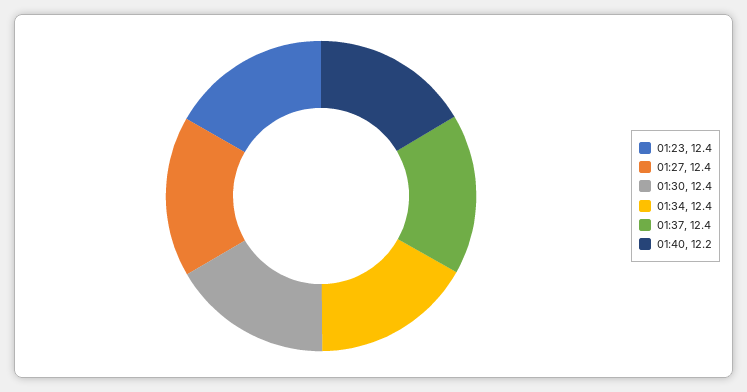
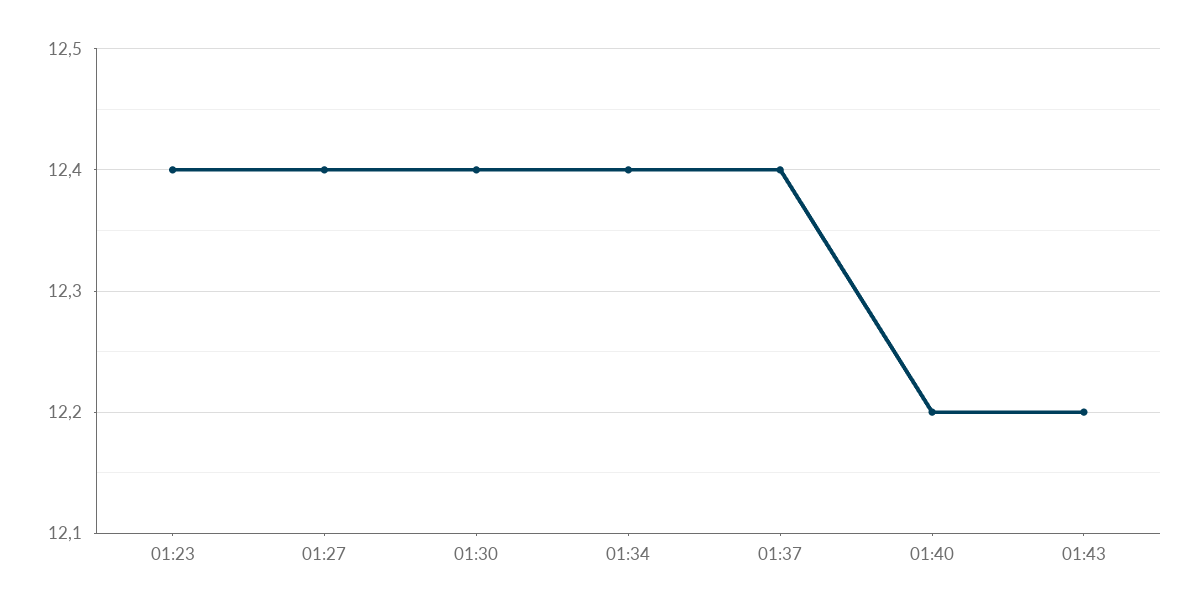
01:43: none -> 12.2

